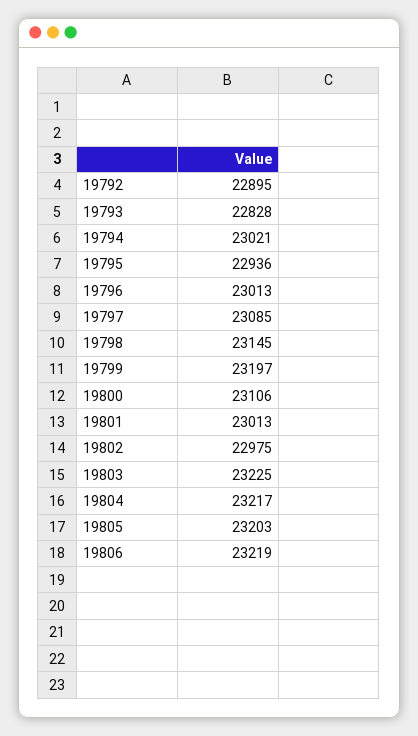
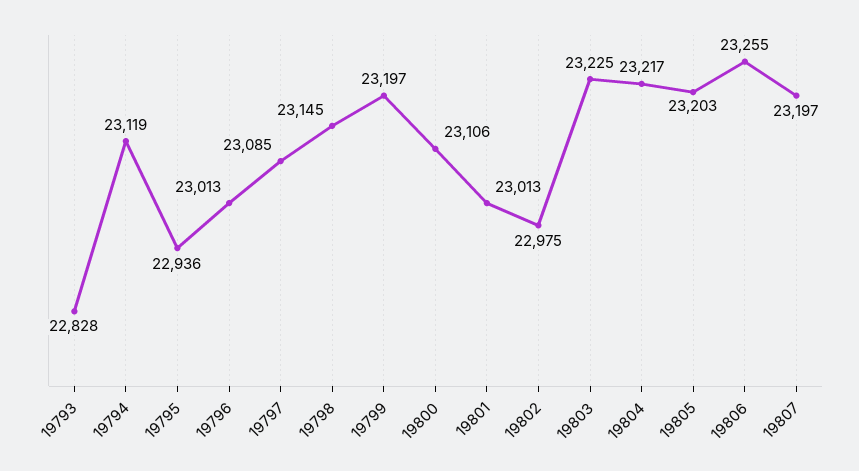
19792: 22895 -> none
19794: 23021 -> 23119
19806: 23219 -> 23255
19807: none -> 23197

